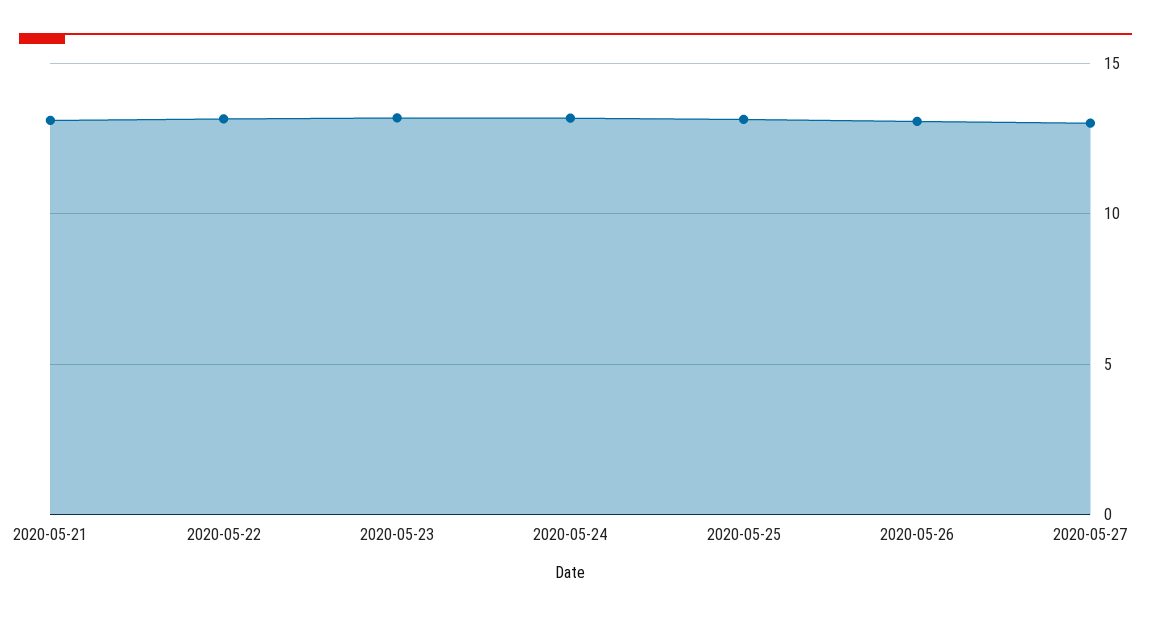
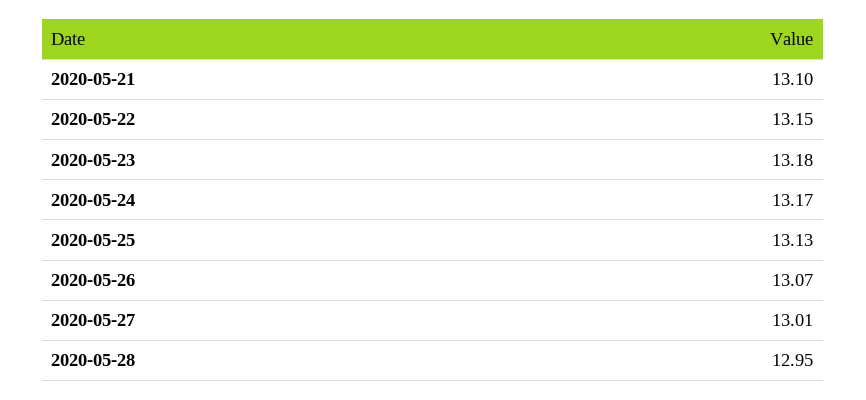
2020-05-28: none -> 12.95

